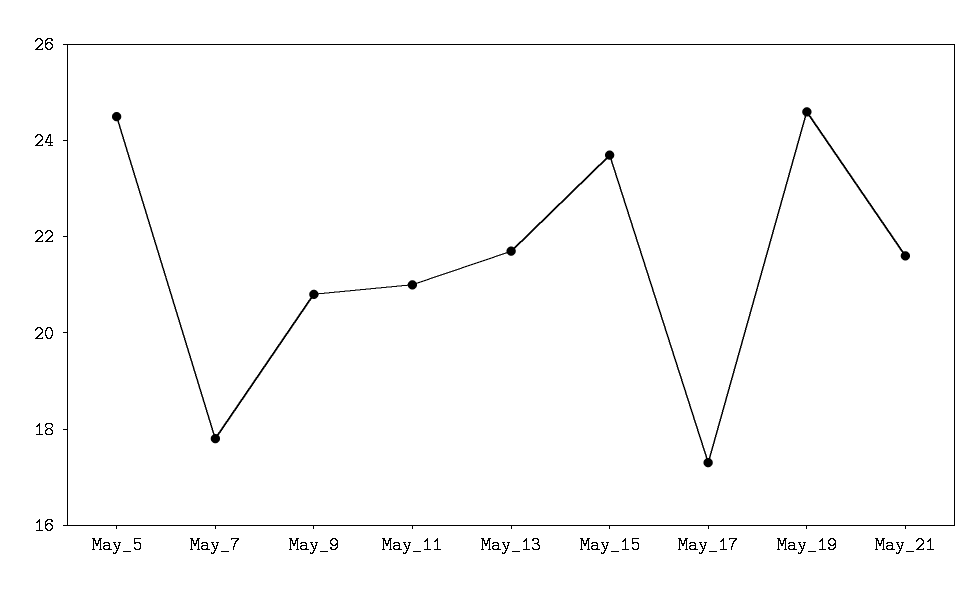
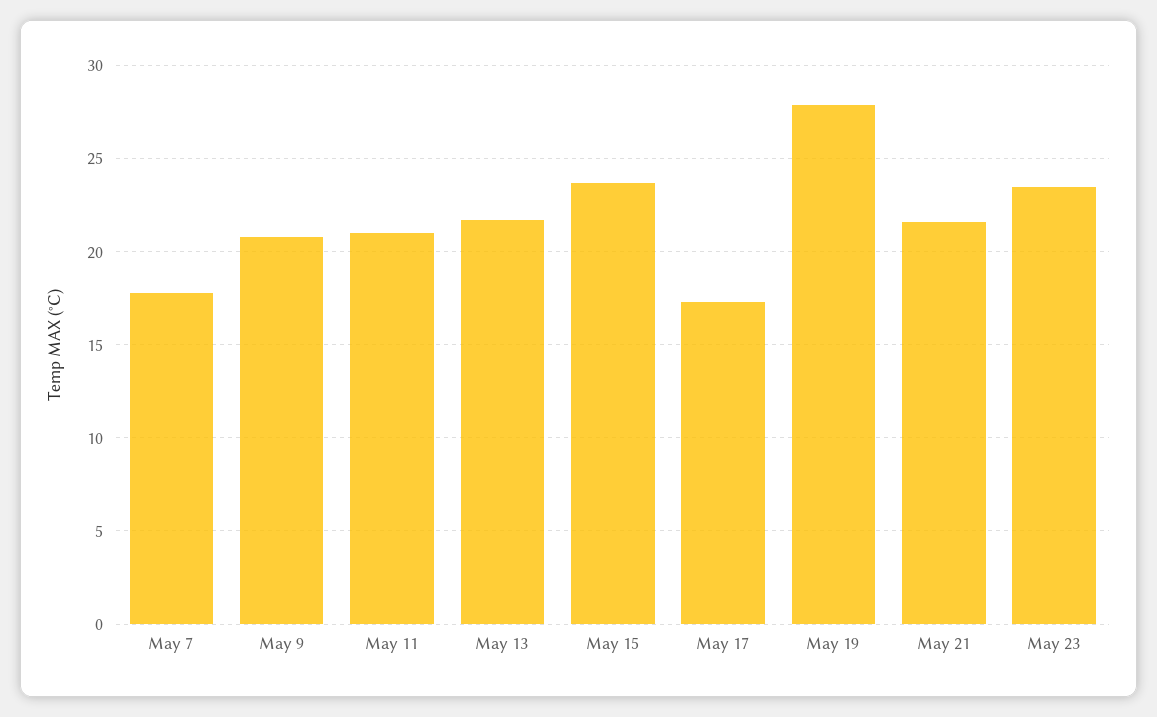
May_5: 24.5 -> none
May_19: 24.5 -> 28
May 23: none -> 23.5

